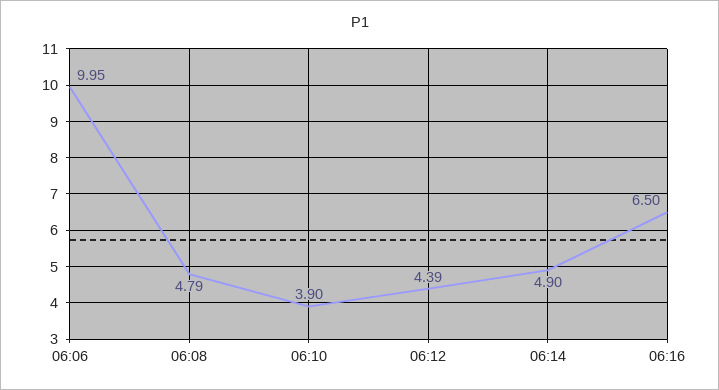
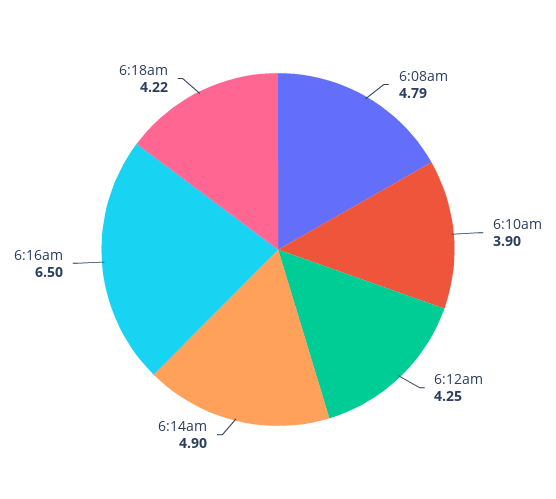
06:06: 9.95 -> none
06:12: 4.39 -> 4.25
6:18am: none -> 4.22

